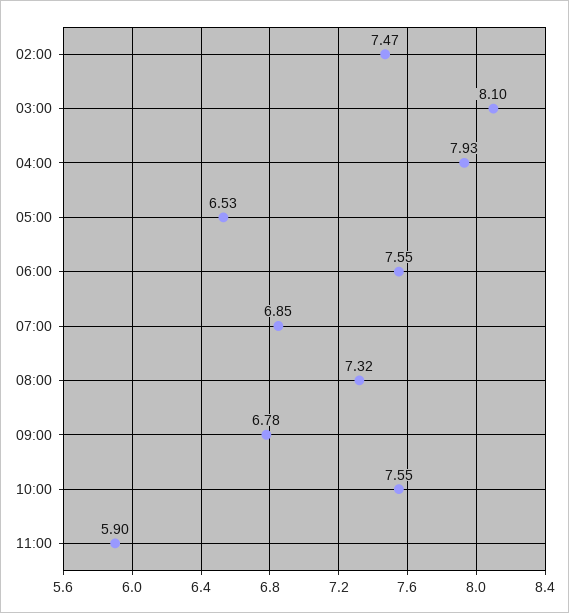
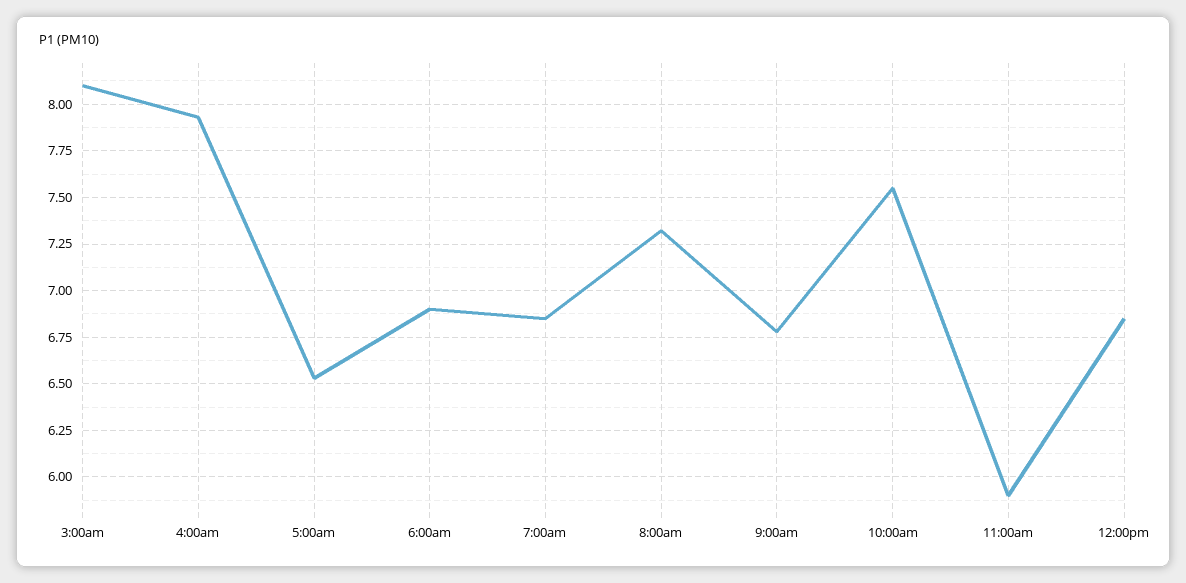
02:00: 7.47 -> none
06:00: 7.55 -> 6.9
12:00pm: none -> 6.85

